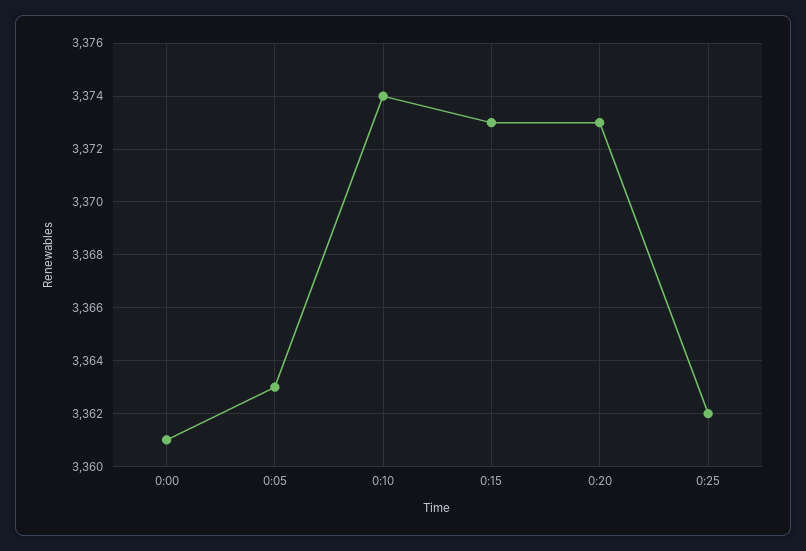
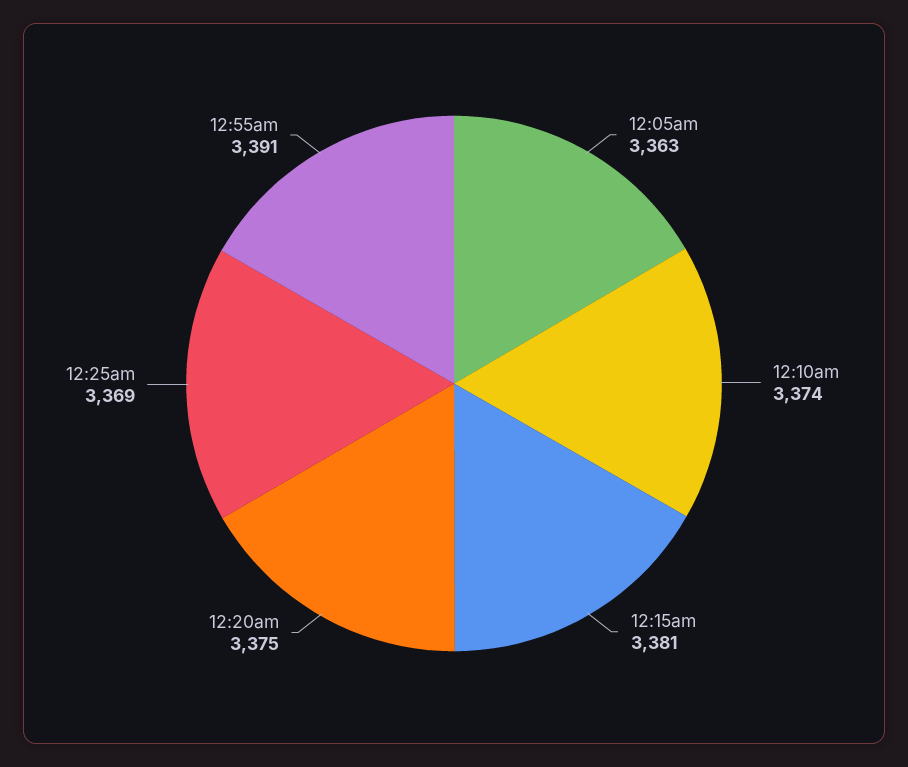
0:00: 3361 -> none
0:15: 3373 -> 3381
0:20: 3373 -> 3375
0:25: 3362 -> 3369
12:55am: none -> 3391

